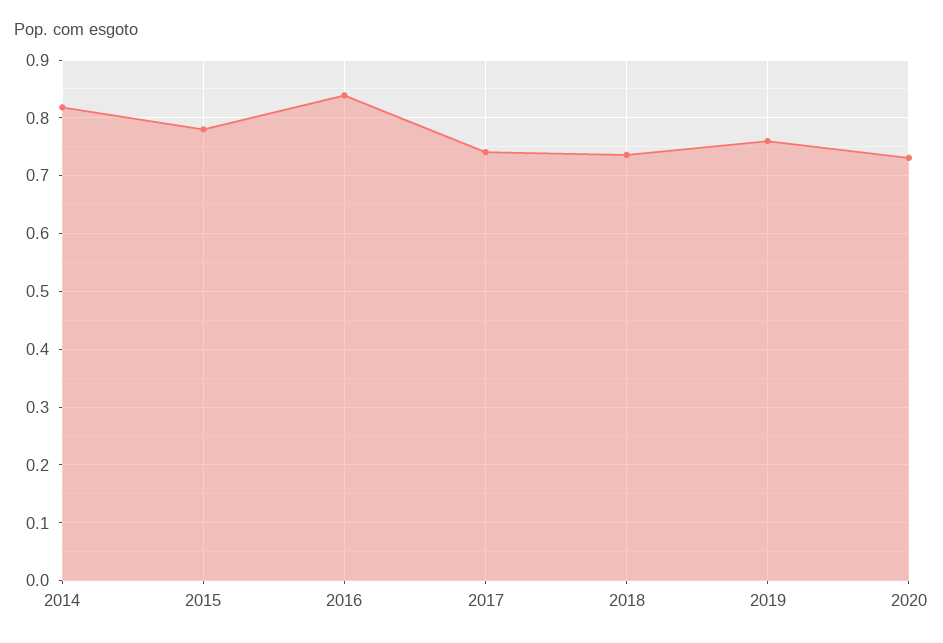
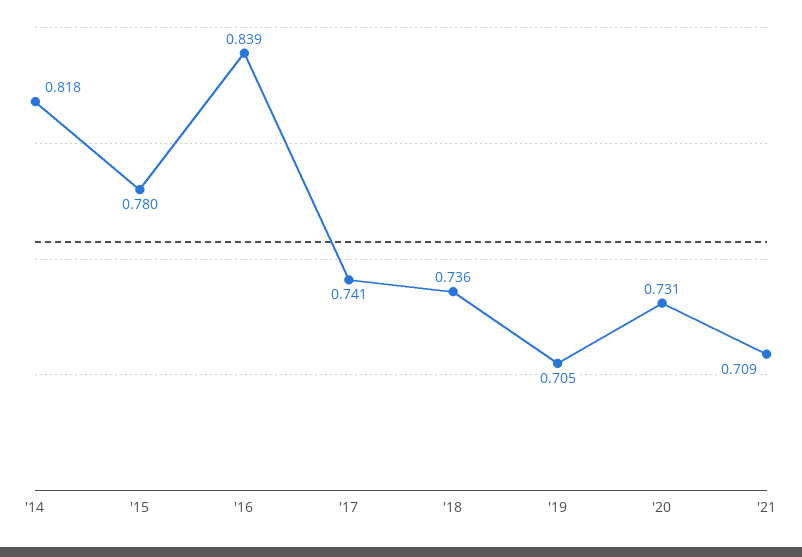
2019: 0.76 -> 0.705
'21: none -> 0.709

